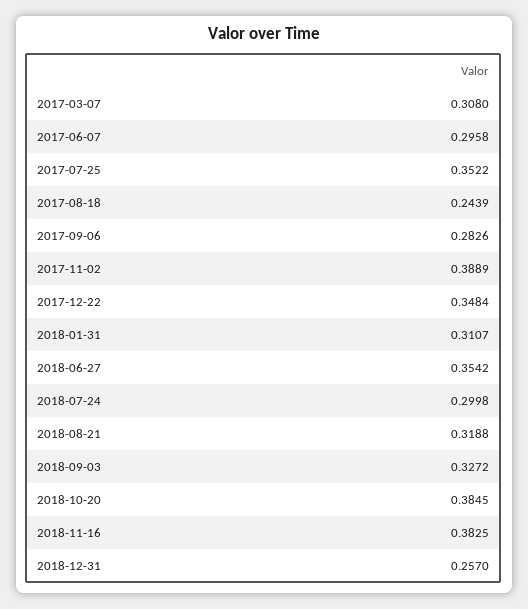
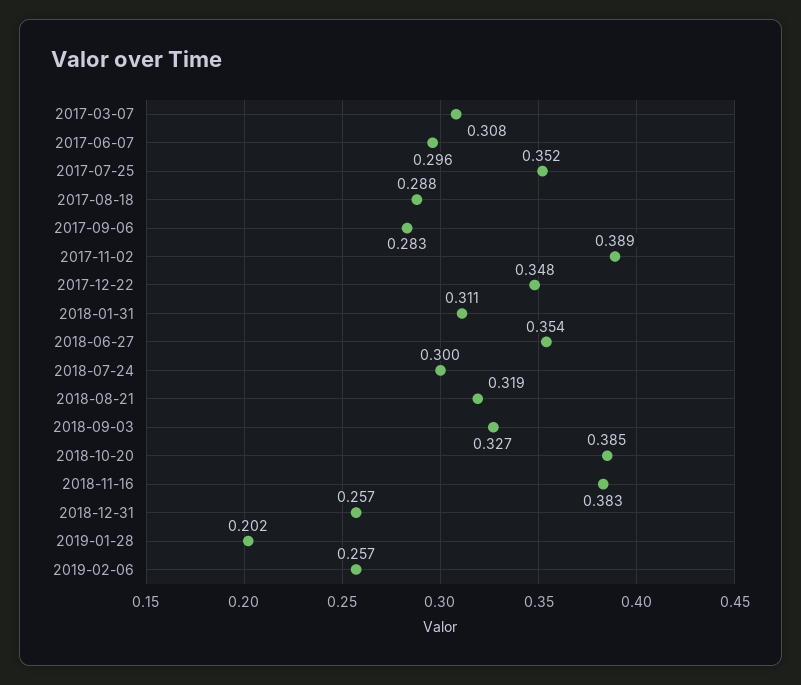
2017-08-18: 0.2439 -> 0.288
2019-01-28: none -> 0.202
2019-02-06: none -> 0.257

